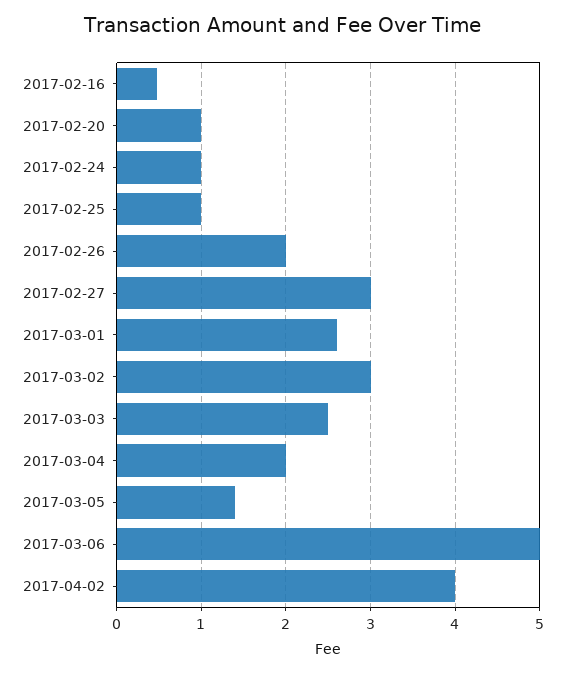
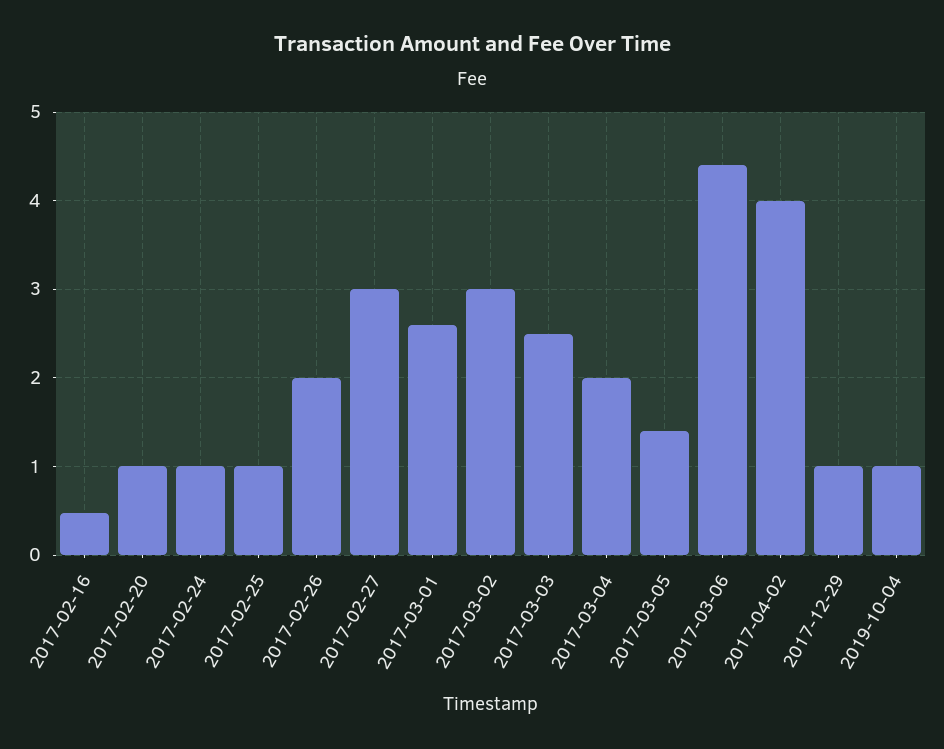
2017-03-06: 5 -> 4.4
2017-12-29: none -> 1
2019-10-04: none -> 1

